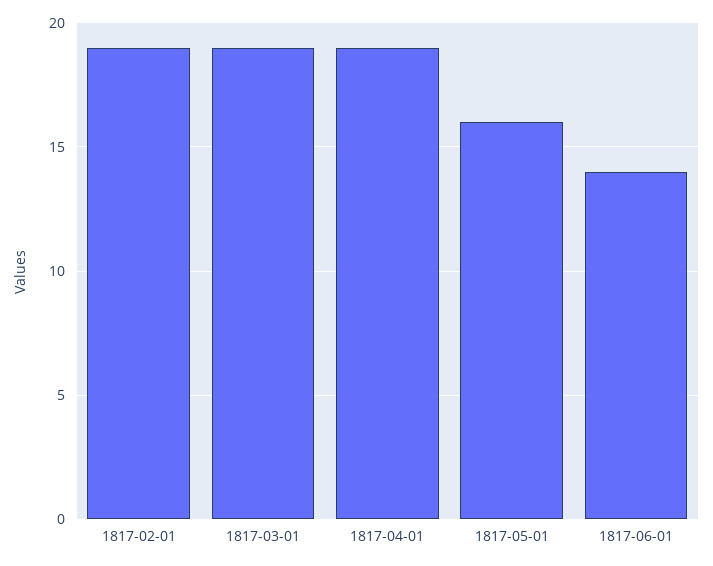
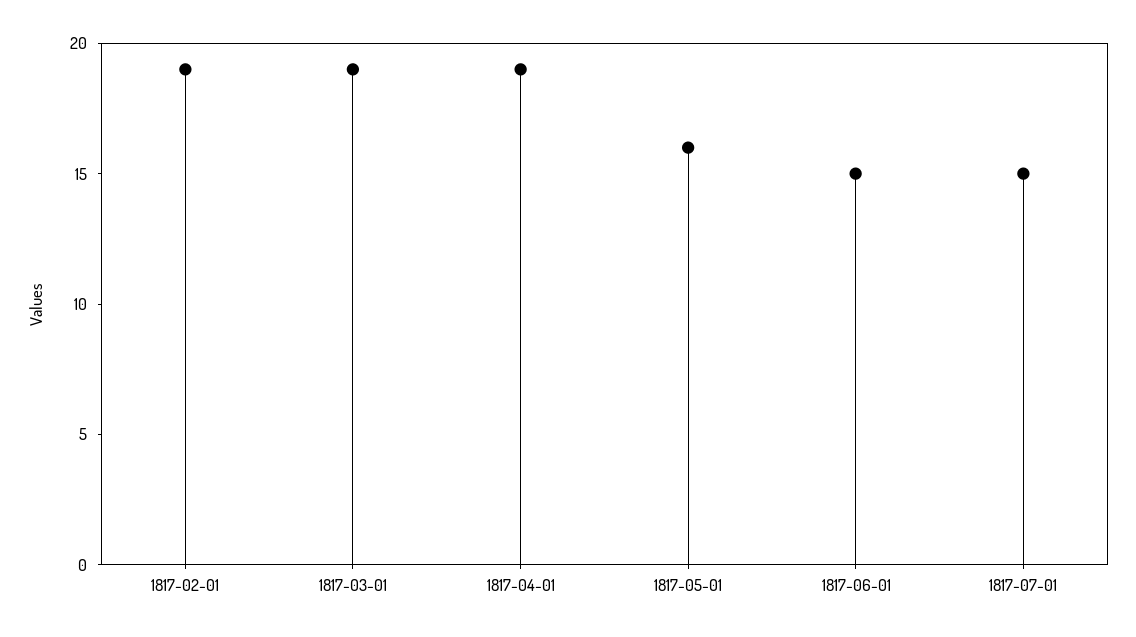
1817-06-01: 14 -> 15
1817-07-01: none -> 15

